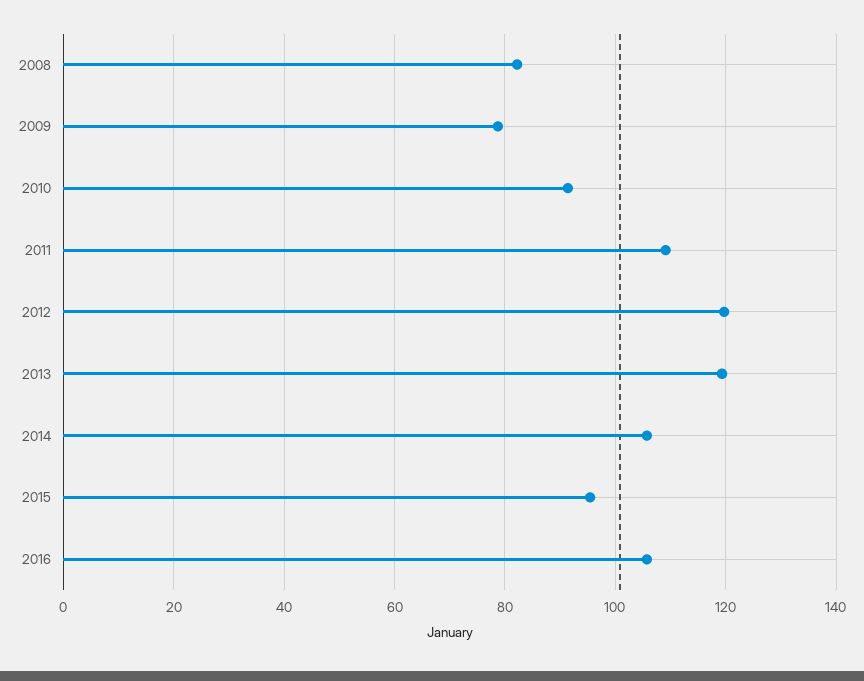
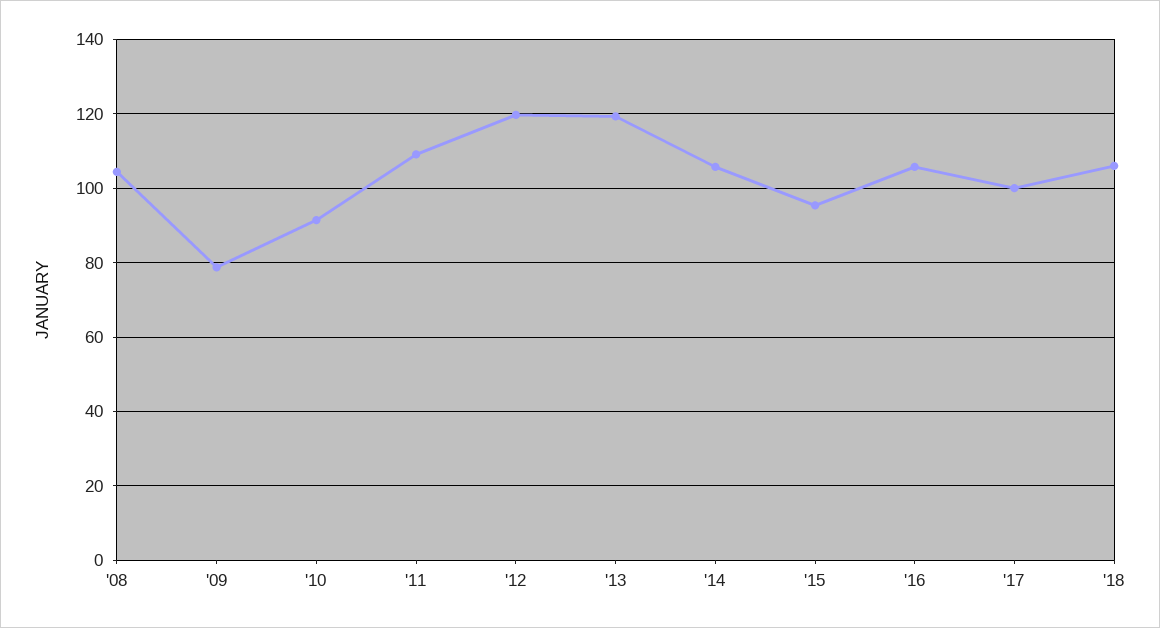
2008: 82 -> 104
'17: none -> 100
'18: none -> 106

